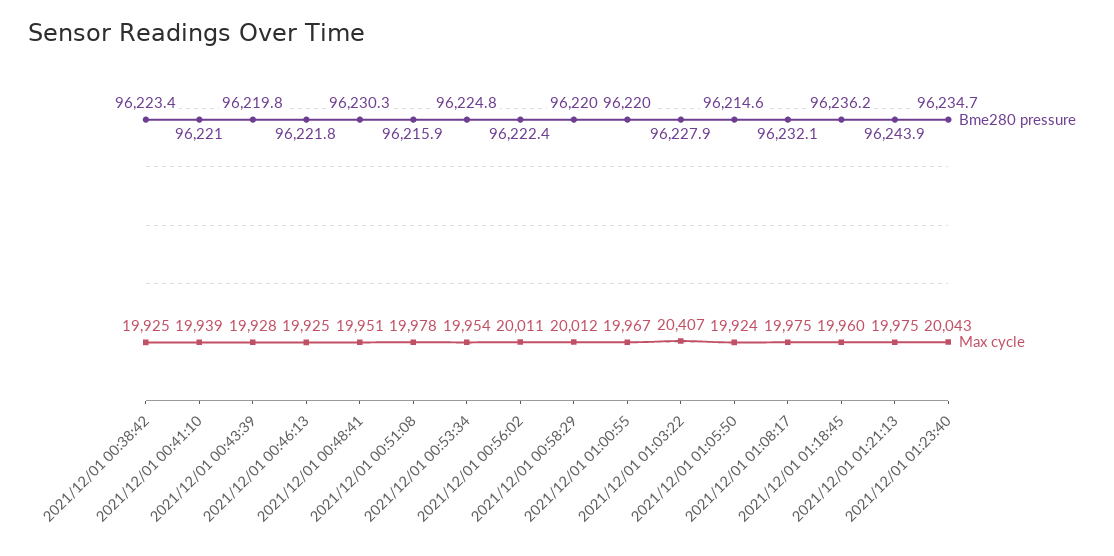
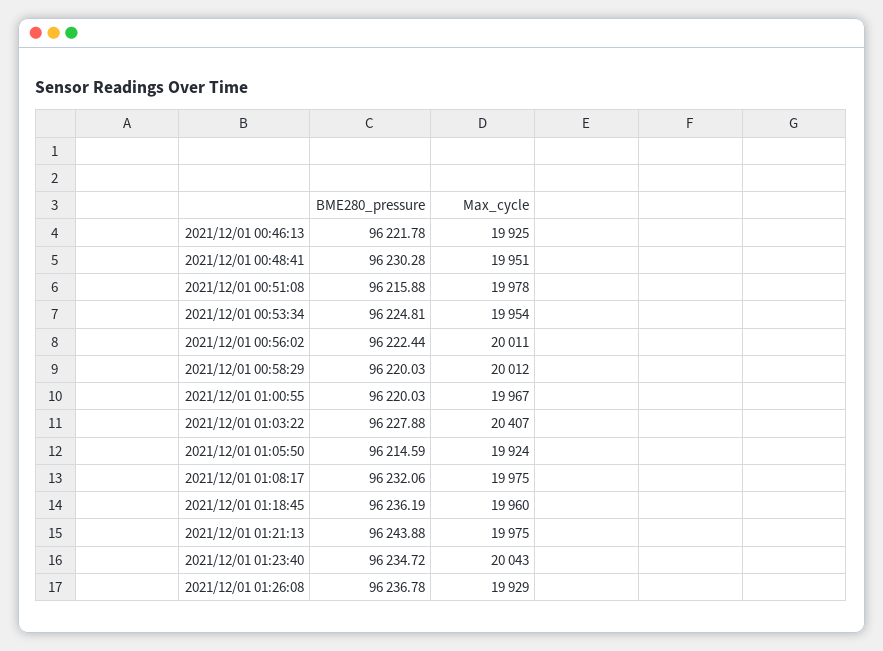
Bme280 pressure, 2021/12/01 00:38:42: 96223.4 -> none
Max cycle, 2021/12/01 00:38:42: 19925 -> none
Bme280 pressure, 2021/12/01 00:41:10: 96221 -> none
Max cycle, 2021/12/01 00:41:10: 19939 -> none
Bme280 pressure, 2021/12/01 00:43:39: 96219.8 -> none
Max cycle, 2021/12/01 00:43:39: 19928 -> none
Bme280 pressure, 2021/12/01 01:26:08: none -> 96236.78
Max cycle, 2021/12/01 01:26:08: none -> 19929

